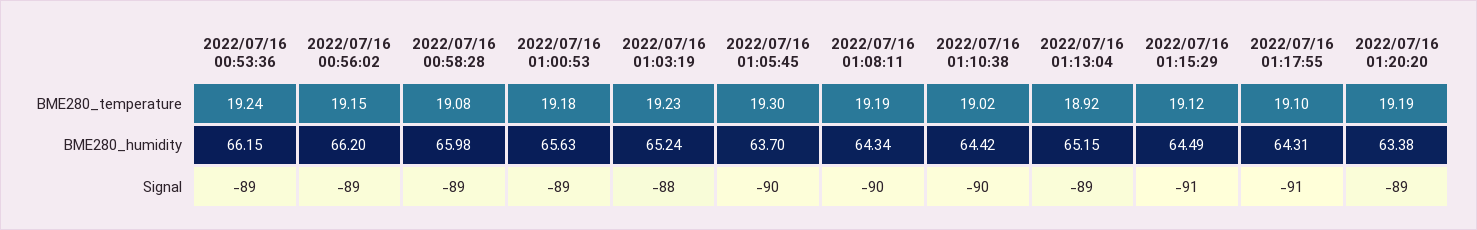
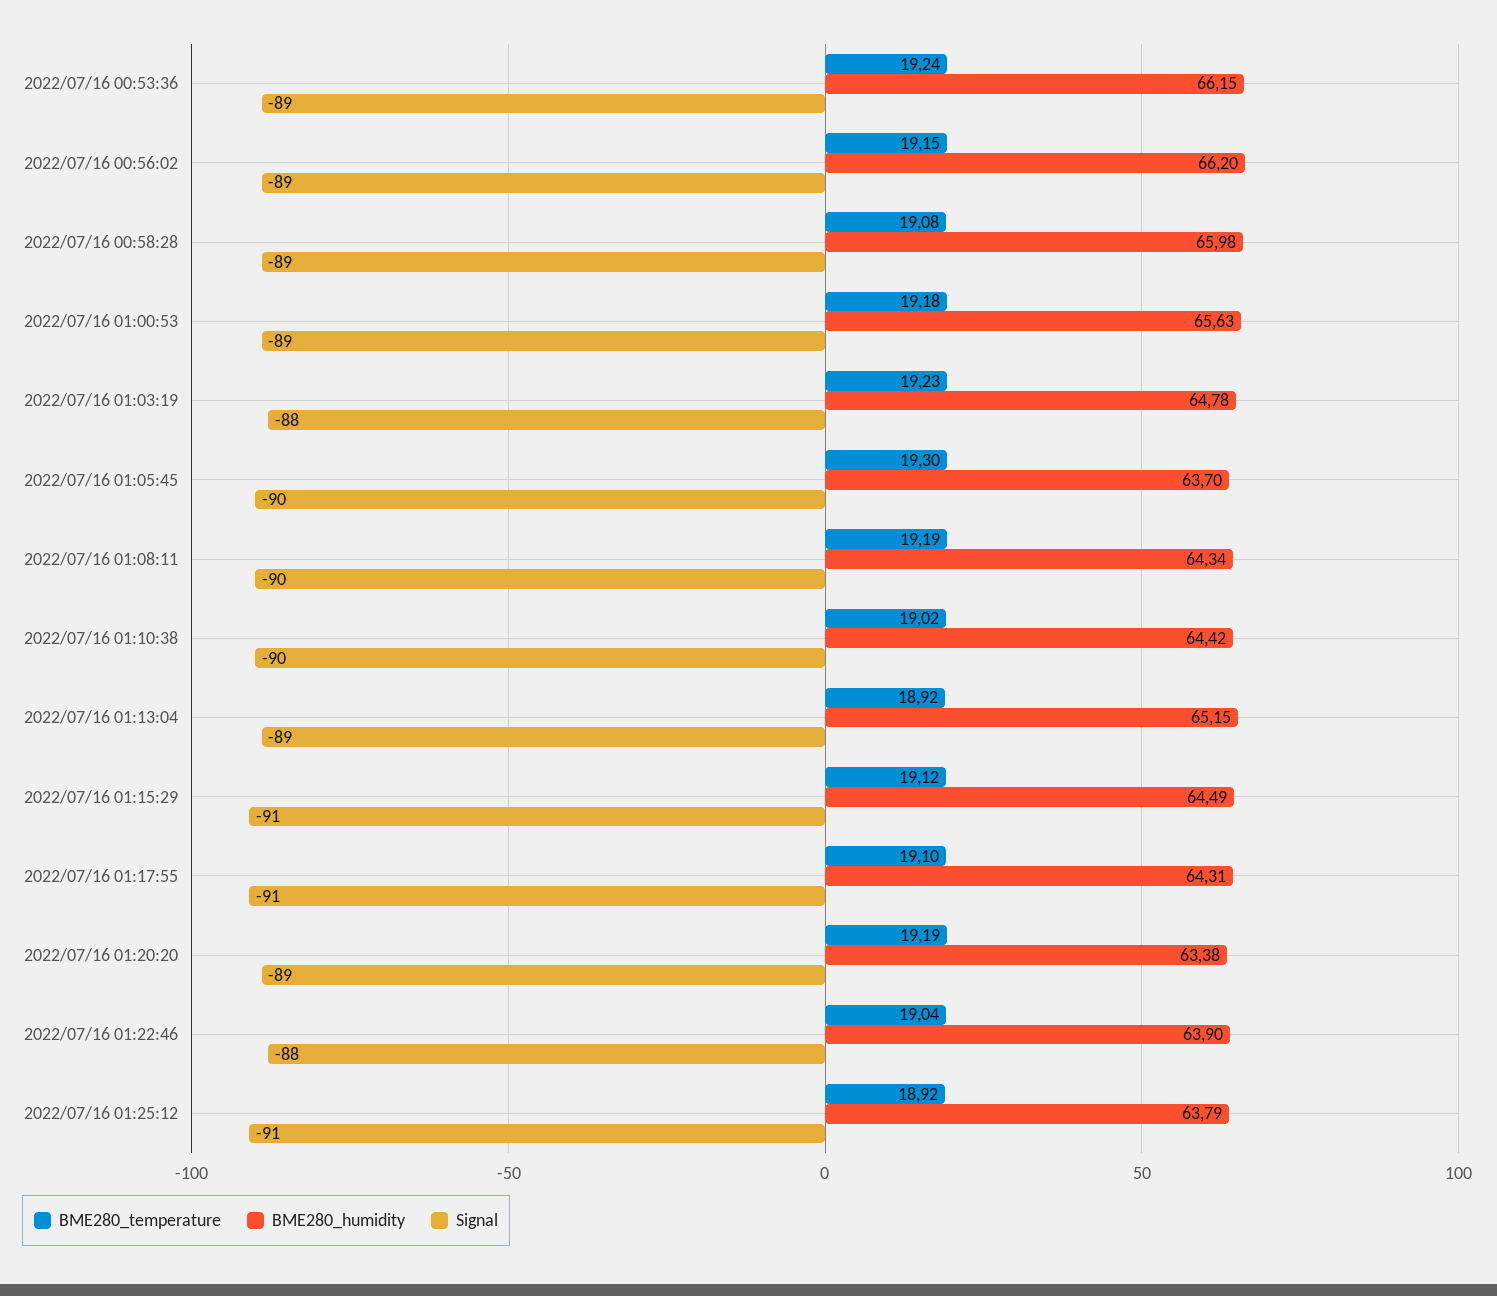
BME280_humidity, 2022/07/16 01:03:19: 65.24 -> 64.78
BME280_temperature, 2022/07/16 01:22:46: none -> 19.04
BME280_humidity, 2022/07/16 01:22:46: none -> 63.9
Signal, 2022/07/16 01:22:46: none -> -88
BME280_temperature, 2022/07/16 01:25:12: none -> 18.92
BME280_humidity, 2022/07/16 01:25:12: none -> 63.79
Signal, 2022/07/16 01:25:12: none -> -91

